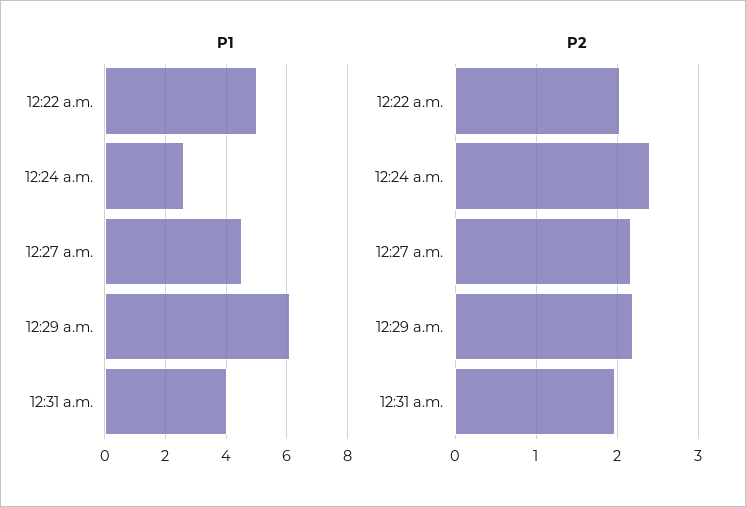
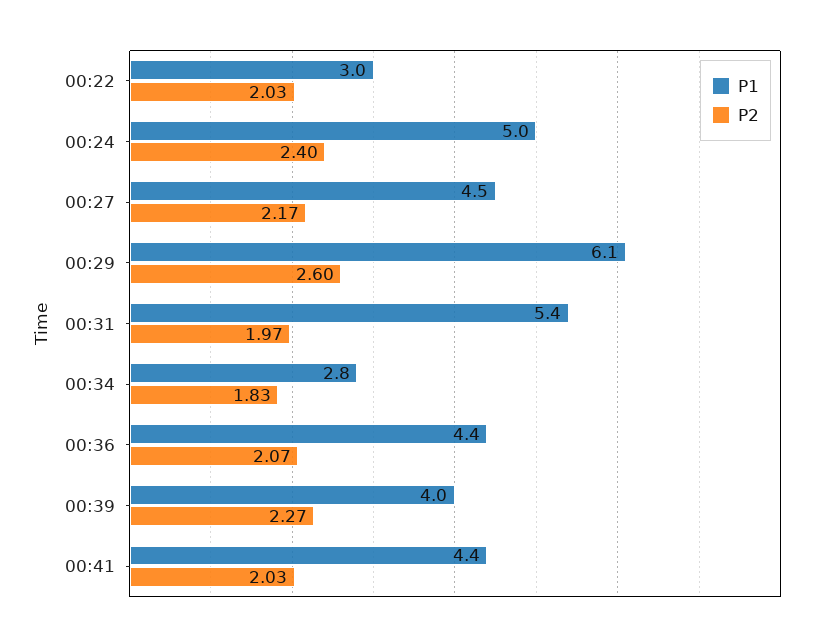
P1, 12:22 a.m.: 5 -> 3
P1, 12:24 a.m.: 2.6 -> 5
P1, 12:31 a.m.: 4 -> 5.4
P2, 12:29 a.m.: 2.2 -> 2.6
P1, 00:34: none -> 2.8
P2, 00:34: none -> 1.83
P1, 00:36: none -> 4.4
P2, 00:36: none -> 2.07
P1, 00:39: none -> 4
P2, 00:39: none -> 2.27
P1, 00:41: none -> 4.4
P2, 00:41: none -> 2.03

